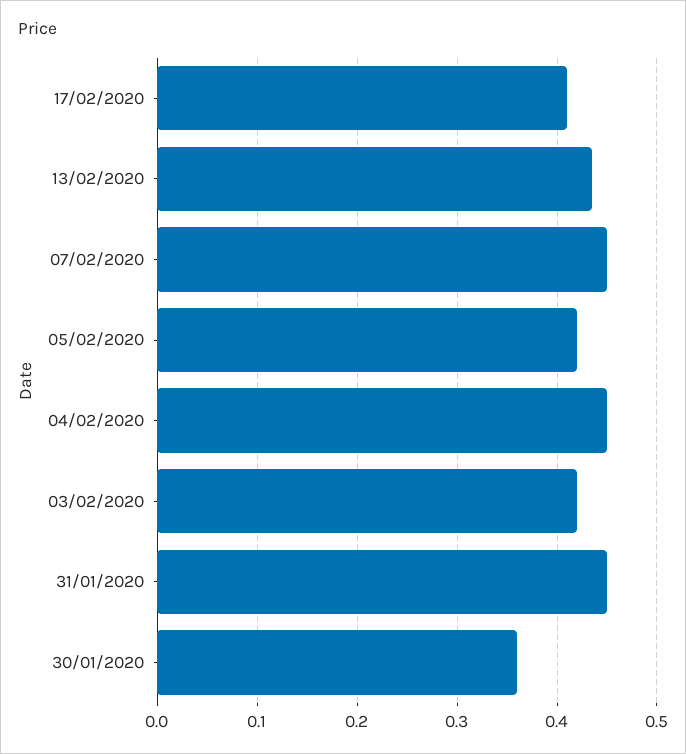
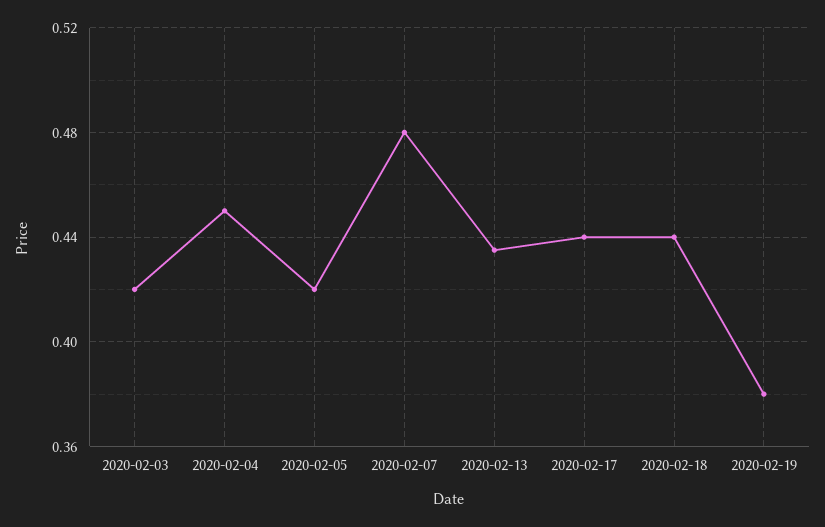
17/02/2020: 0.41 -> 0.44
07/02/2020: 0.45 -> 0.48
31/01/2020: 0.45 -> none
30/01/2020: 0.36 -> none
2020-02-18: none -> 0.44
2020-02-19: none -> 0.38

